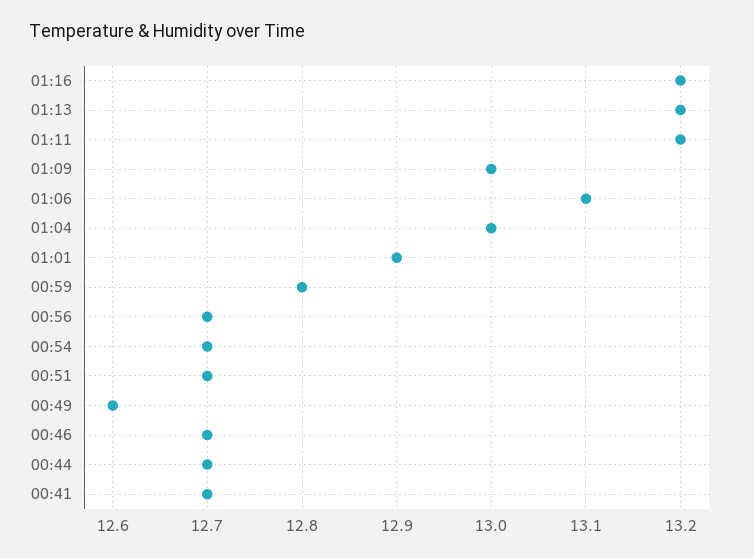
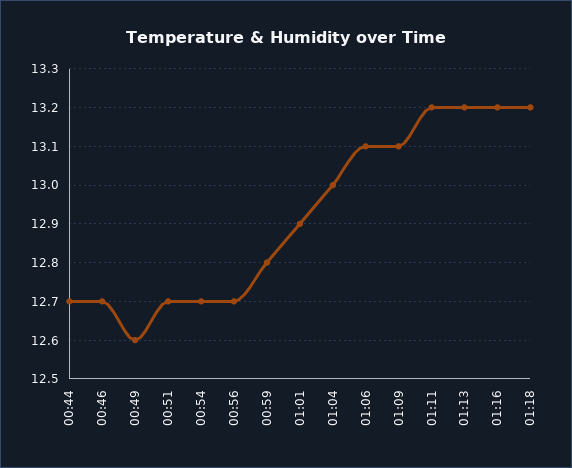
01:09: 13 -> 13.1
00:41: 12.7 -> none
01:18: none -> 13.2

